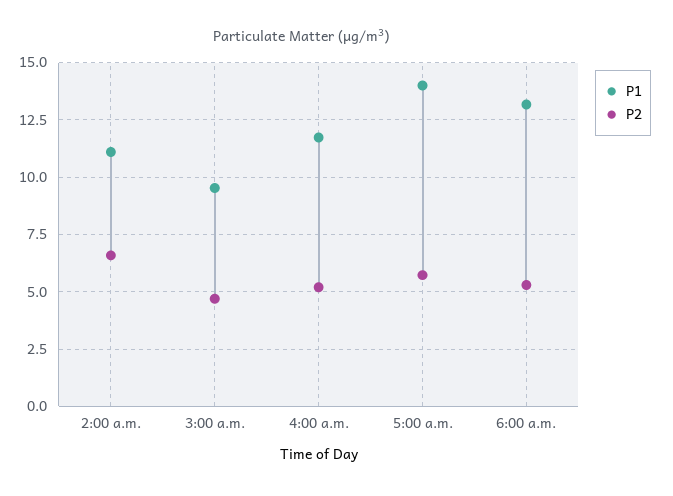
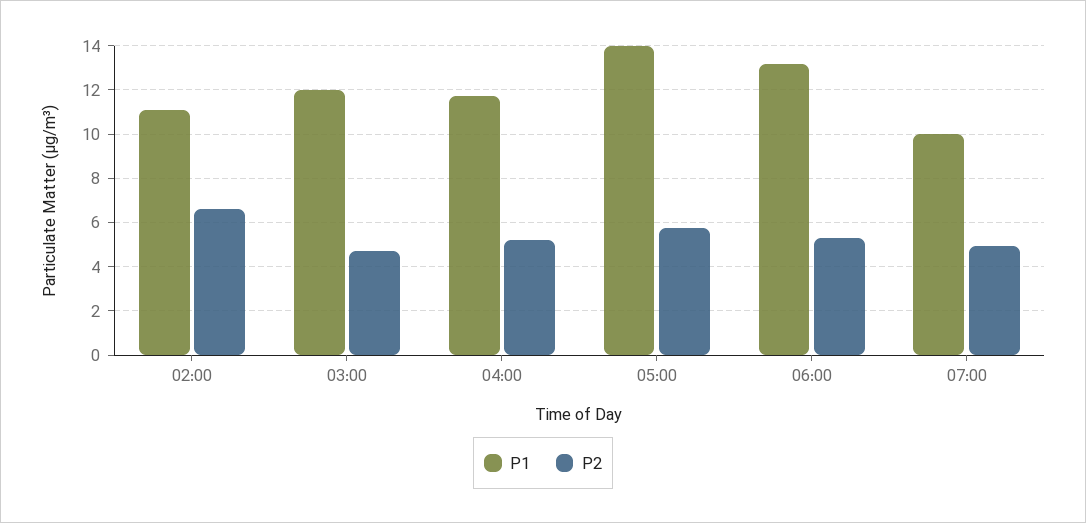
P1, 3:00 a.m.: 9.5 -> 12
P1, 07:00: none -> 10
P2, 07:00: none -> 5

